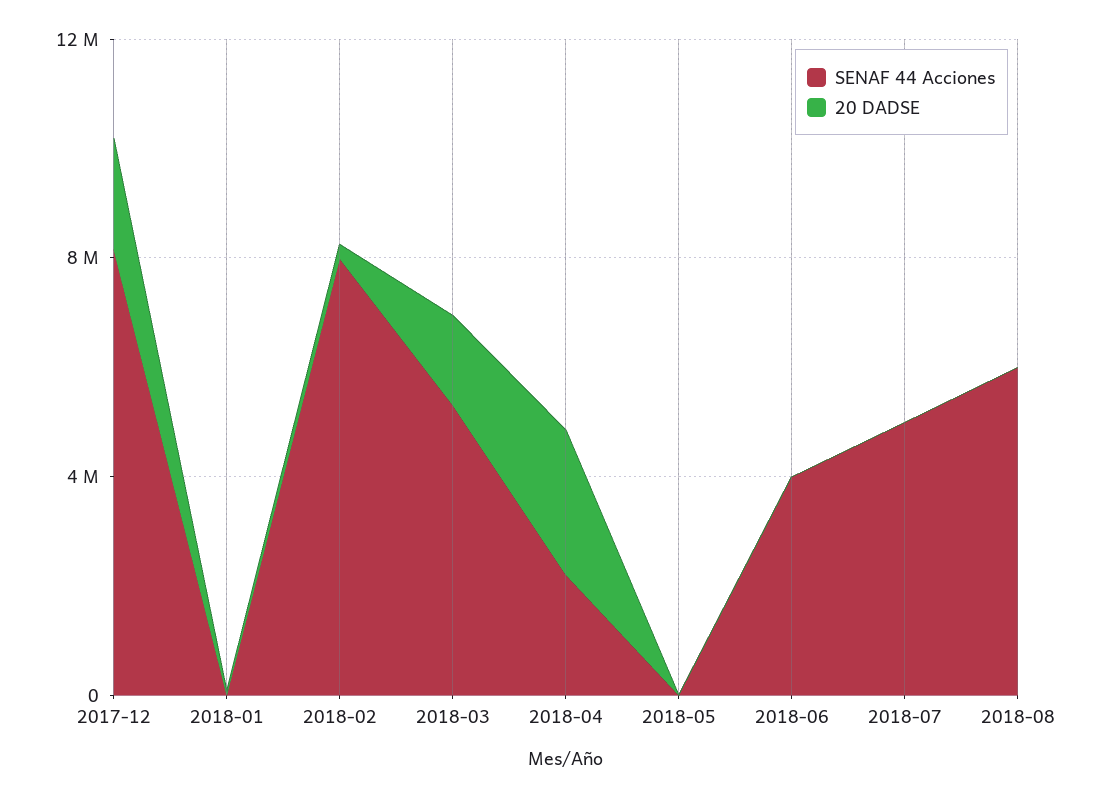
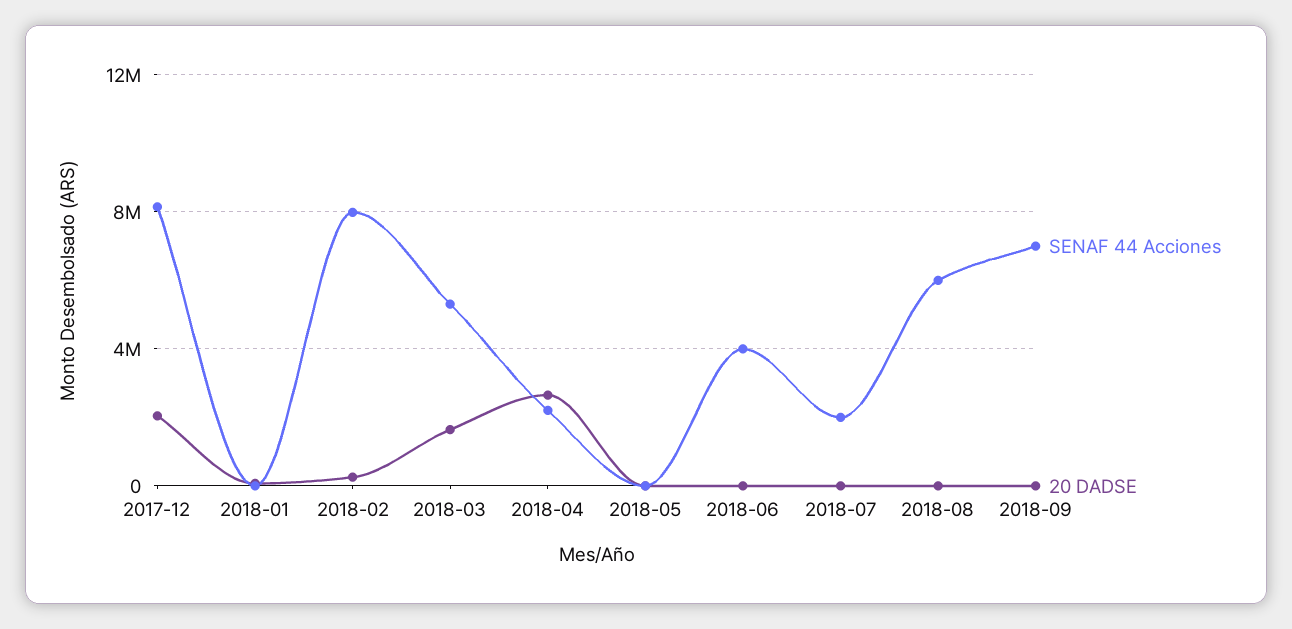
SENAF 44 Acciones, 2018-07: 5000000 -> 2000000
SENAF 44 Acciones, 2018-09: none -> 7000000
20 DADSE, 2018-09: none -> 0

